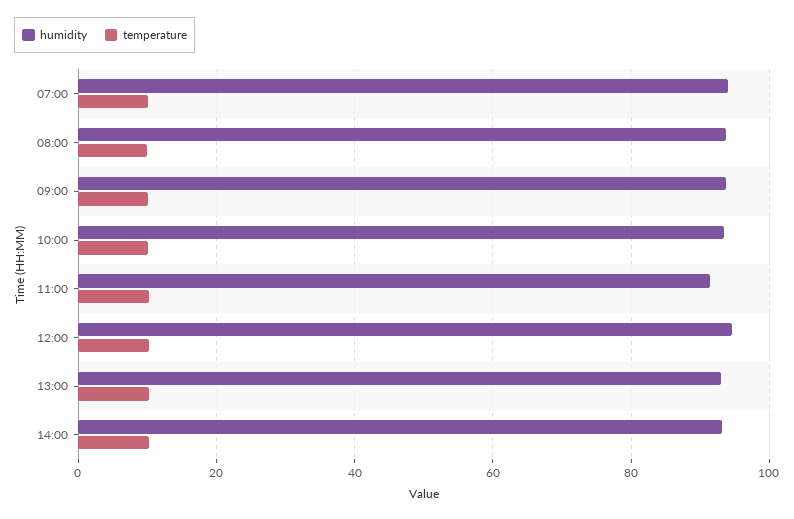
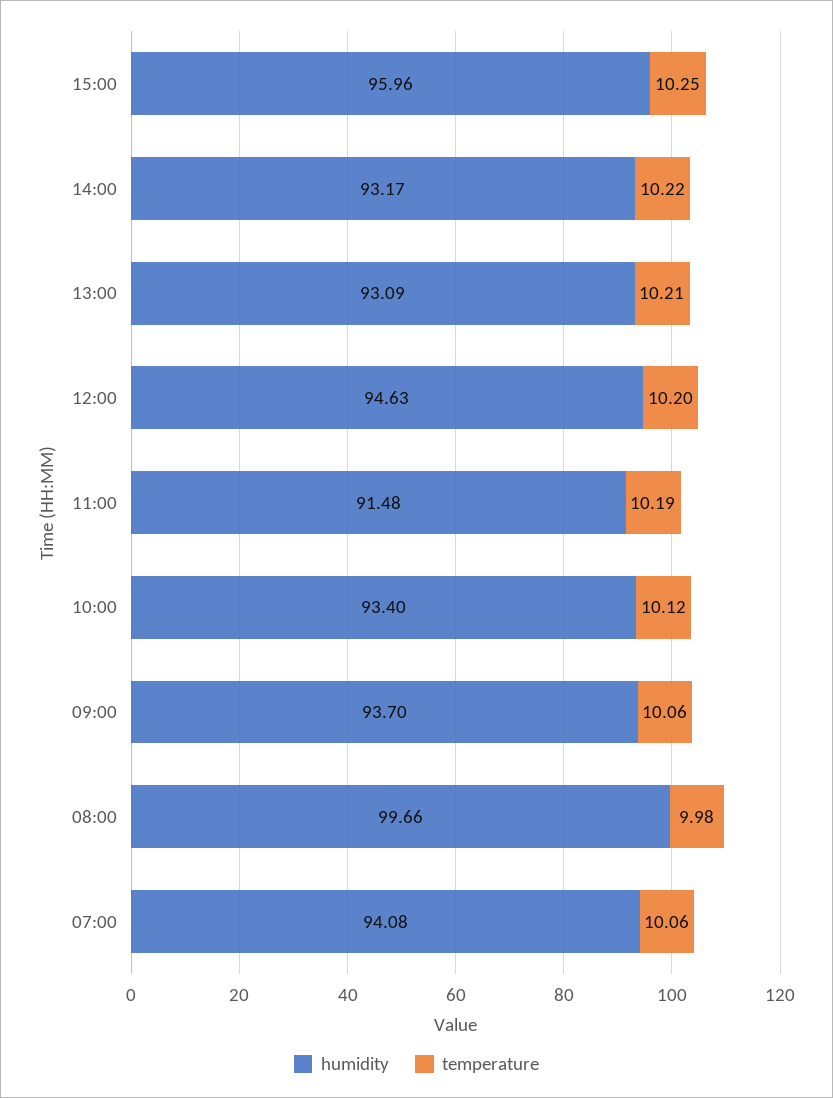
humidity, 08:00: 94 -> 99.66
humidity, 15:00: none -> 95.96
temperature, 15:00: none -> 10.25

